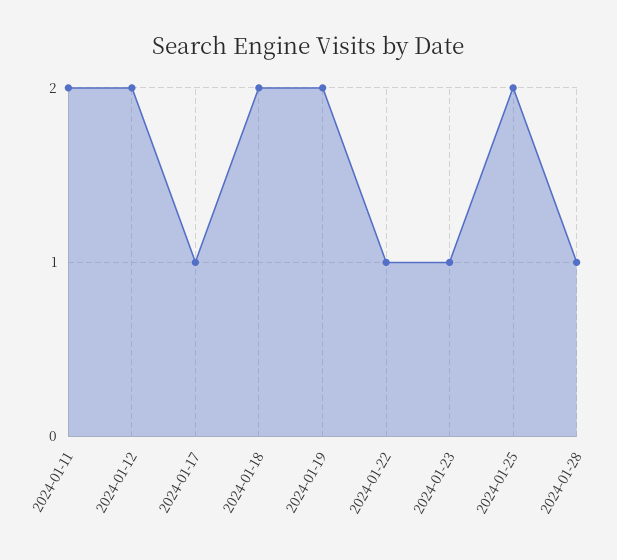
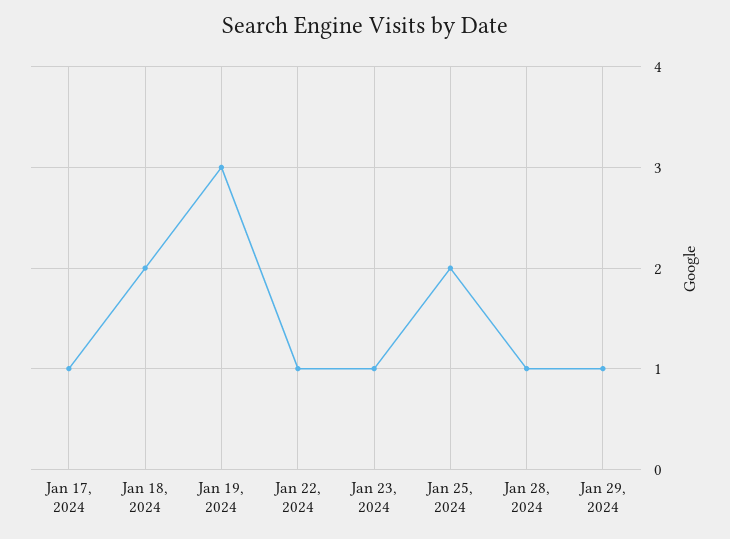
2024-01-11: 2 -> none
2024-01-12: 2 -> none
2024-01-19: 2 -> 3
Jan 29, 2024: none -> 1

